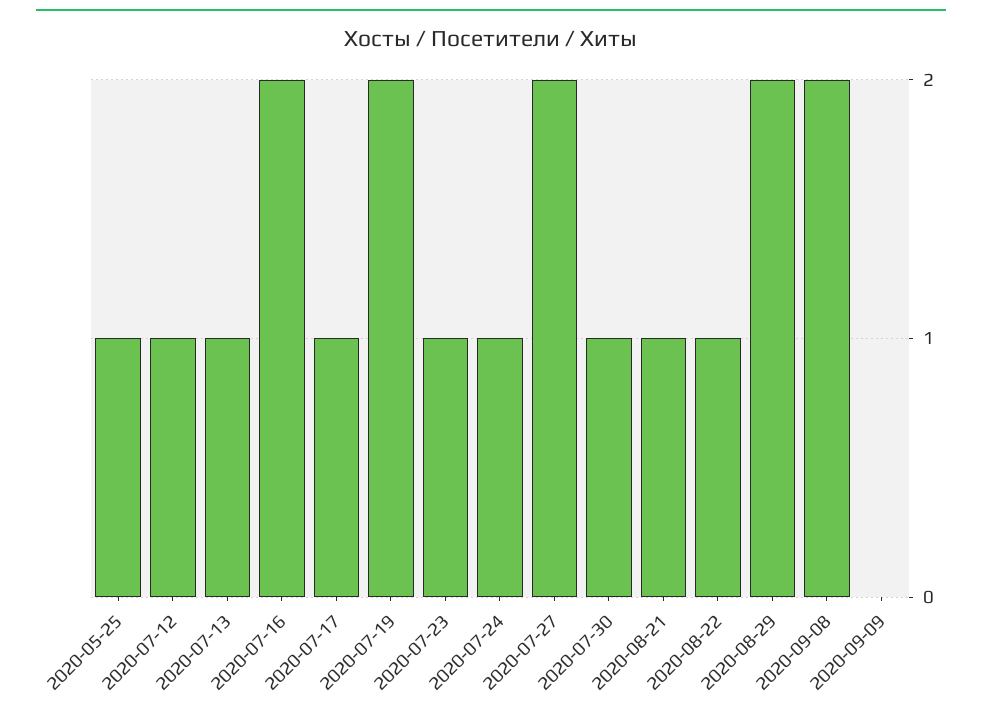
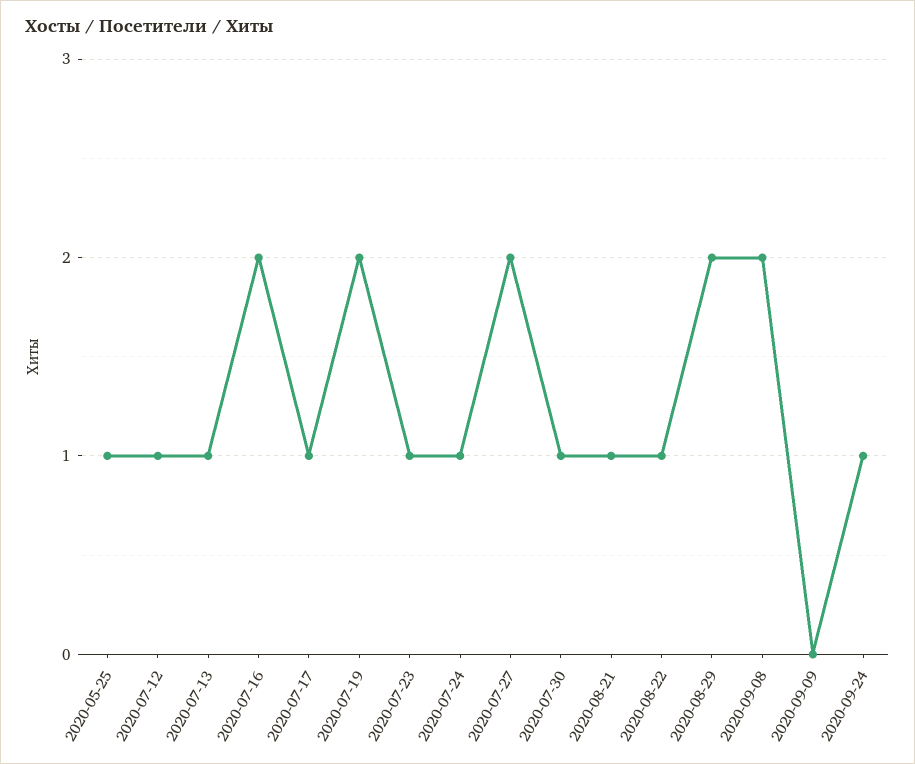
2020-09-24: none -> 1

